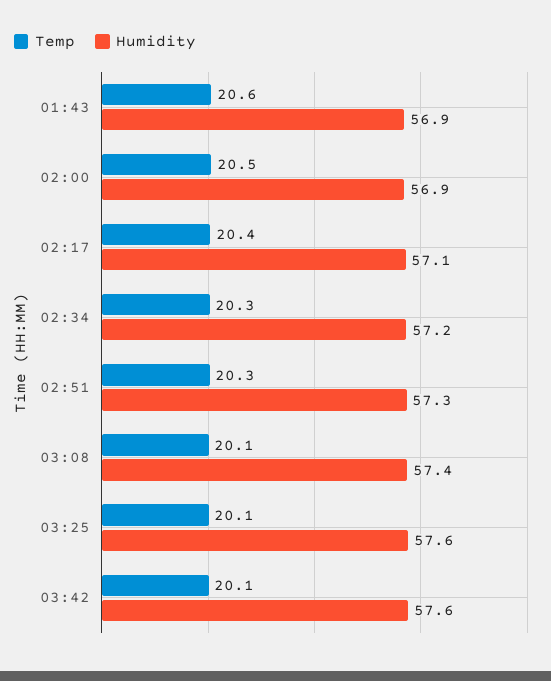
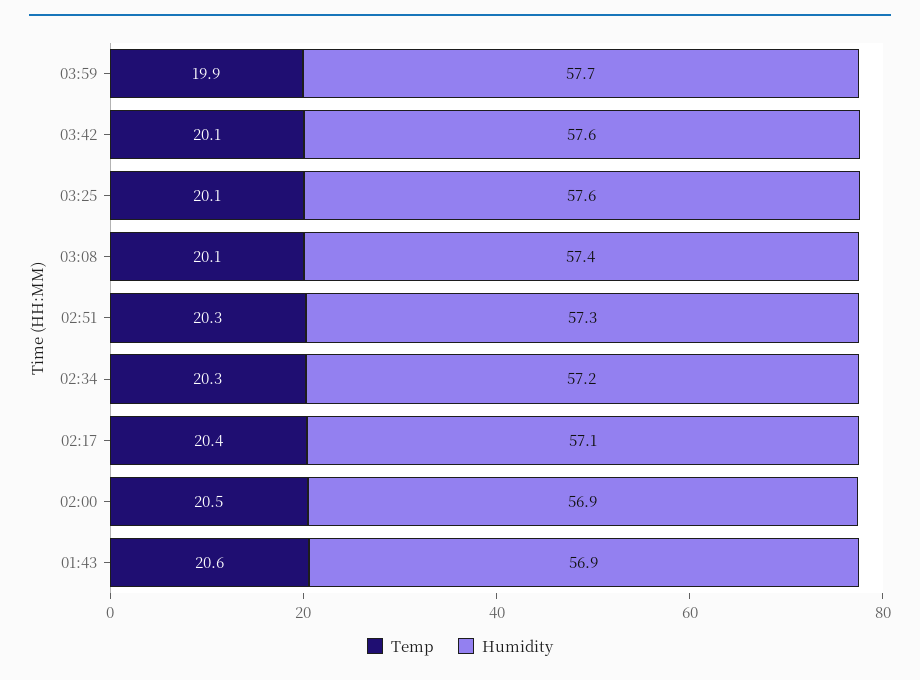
Temp, 03:59: none -> 19.9
Humidity, 03:59: none -> 57.7

